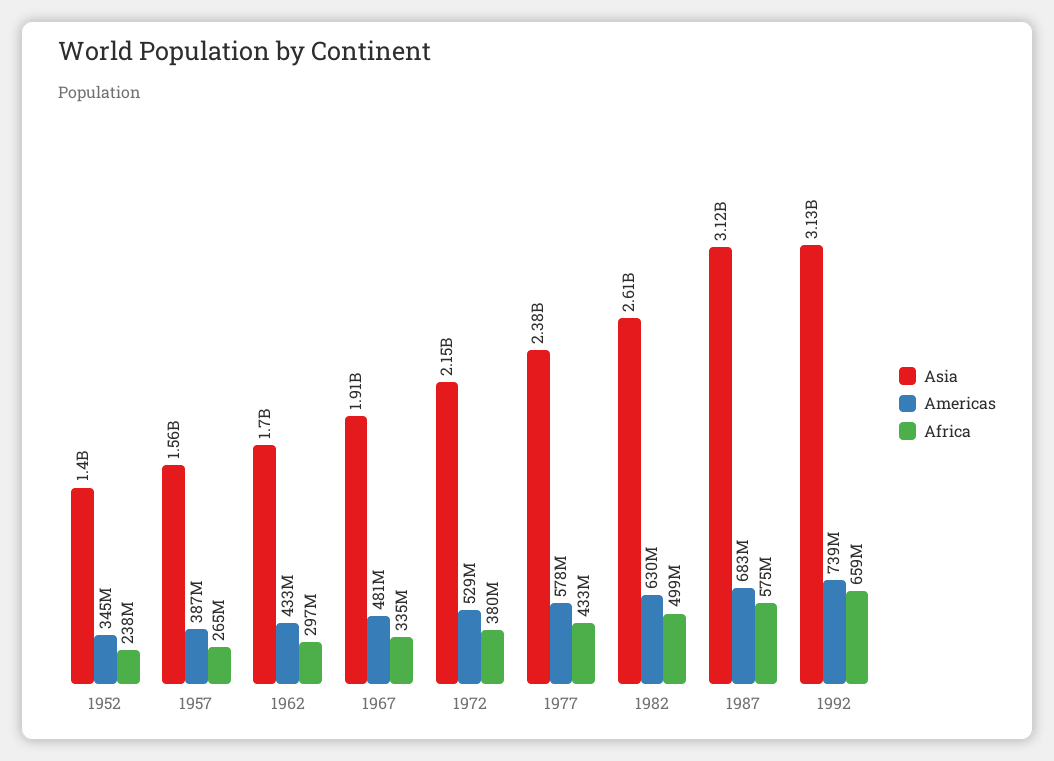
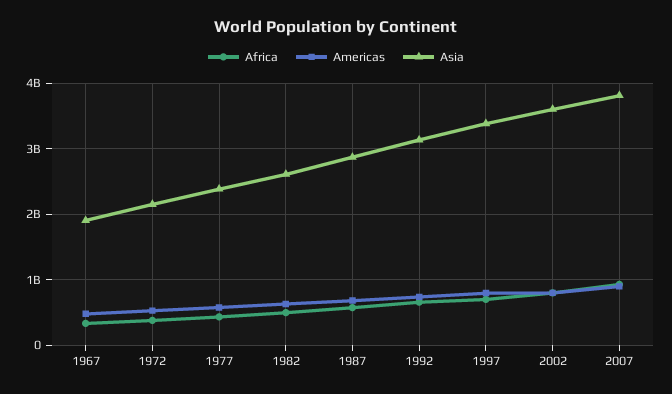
Asia, 1952: 1400000000 -> none
Americas, 1952: 345000000 -> none
Africa, 1952: 238000000 -> none
Asia, 1957: 1560000000 -> none
Americas, 1957: 387000000 -> none
Africa, 1957: 265000000 -> none
Asia, 1962: 1700000000 -> none
Americas, 1962: 433000000 -> none
Africa, 1962: 297000000 -> none
Asia, 1987: 3120000000 -> 2900000000
Africa, 1997: none -> 700000000
Americas, 1997: none -> 800000000
Asia, 1997: none -> 3400000000
Africa, 2002: none -> 800000000
Americas, 2002: none -> 800000000
Asia, 2002: none -> 3600000000
Africa, 2007: none -> 900000000
Americas, 2007: none -> 900000000
Asia, 2007: none -> 3800000000

